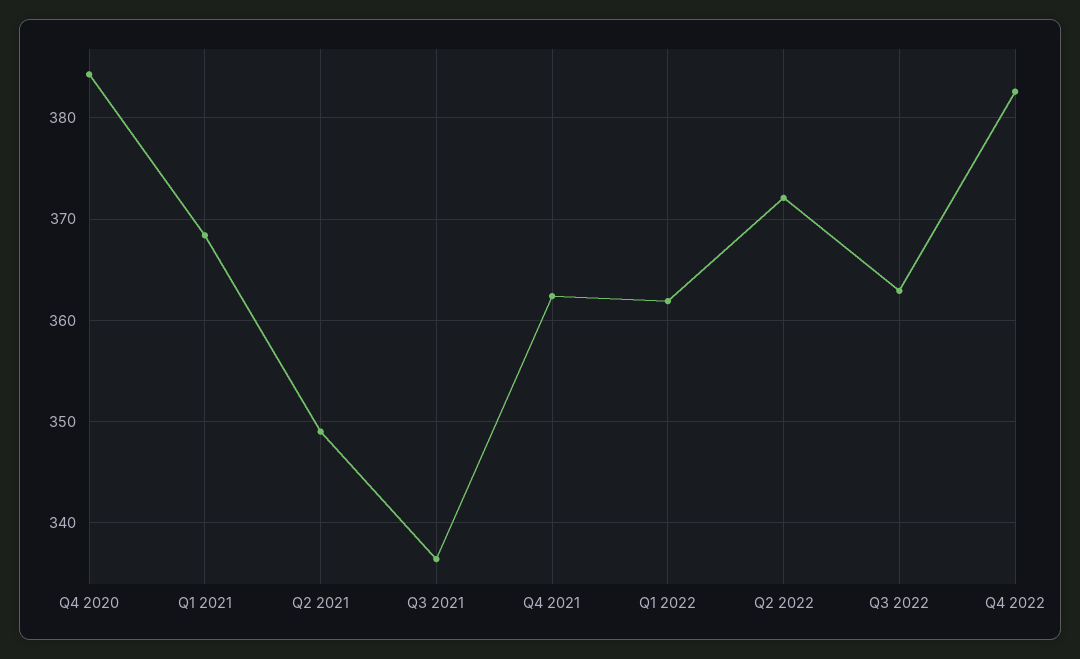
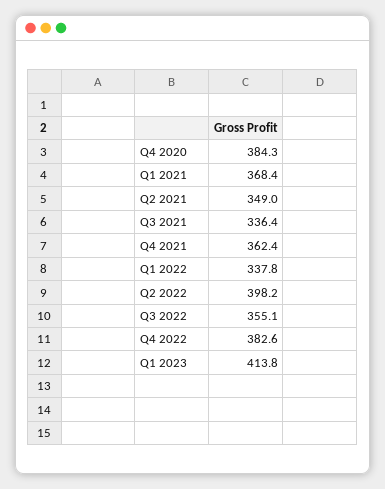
Q1 2022: 362 -> 337.8
Q2 2022: 372 -> 398.2
Q3 2022: 363 -> 355.1
Q1 2023: none -> 413.8

